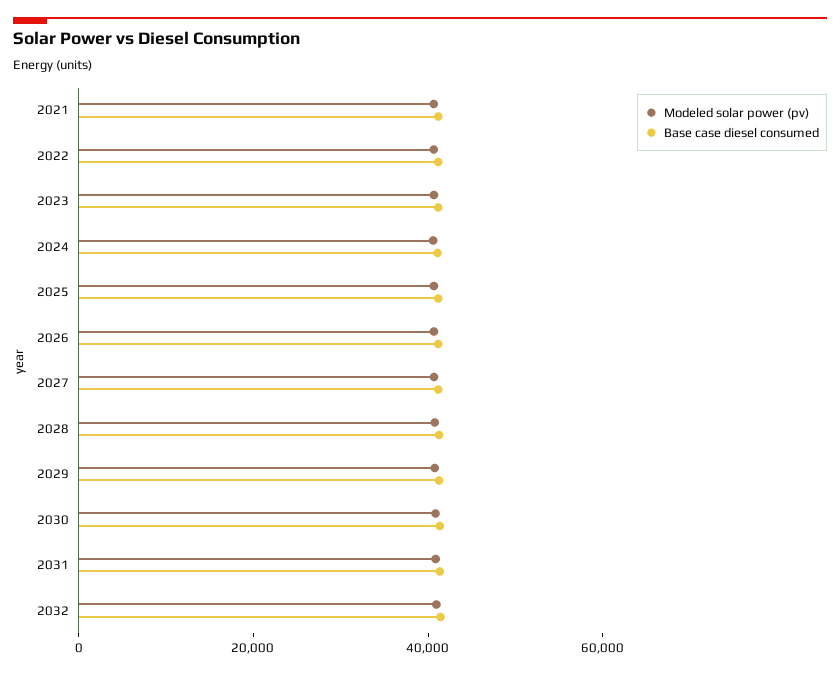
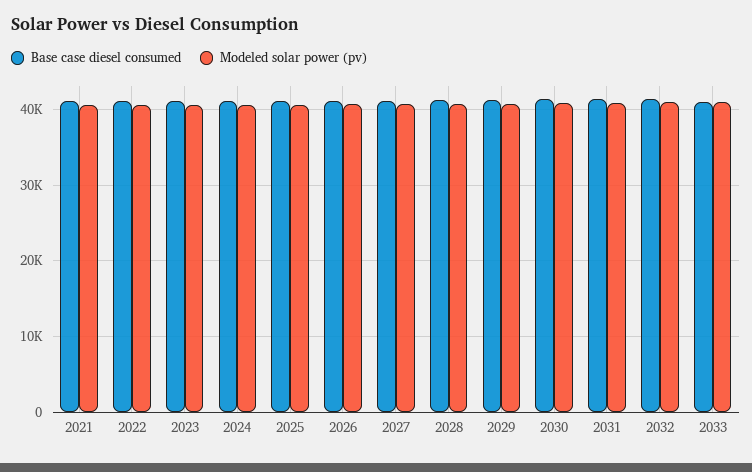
Base case diesel consumed, 2033: none -> 41000
Modeled solar power (pv), 2033: none -> 41000

